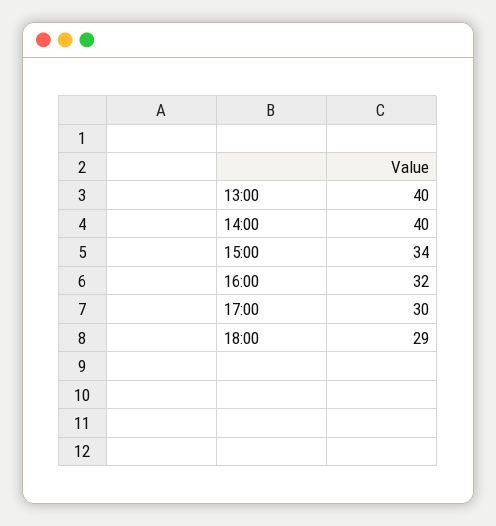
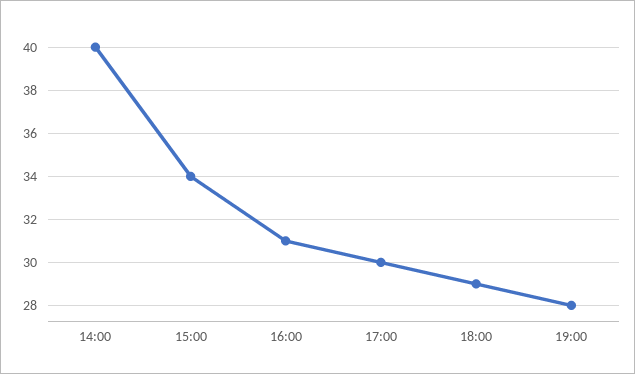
13:00: 40 -> none
16:00: 32 -> 31
19:00: none -> 28

